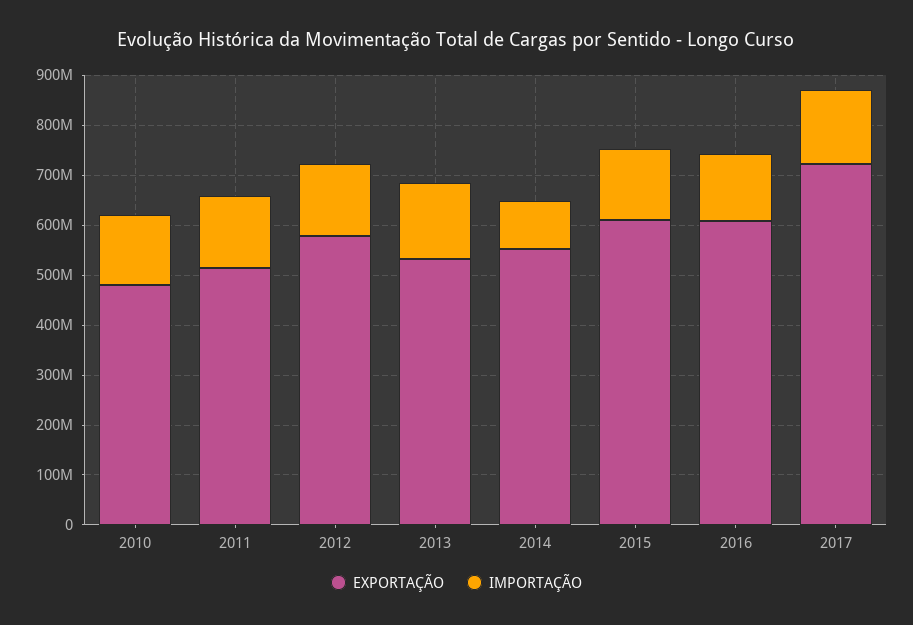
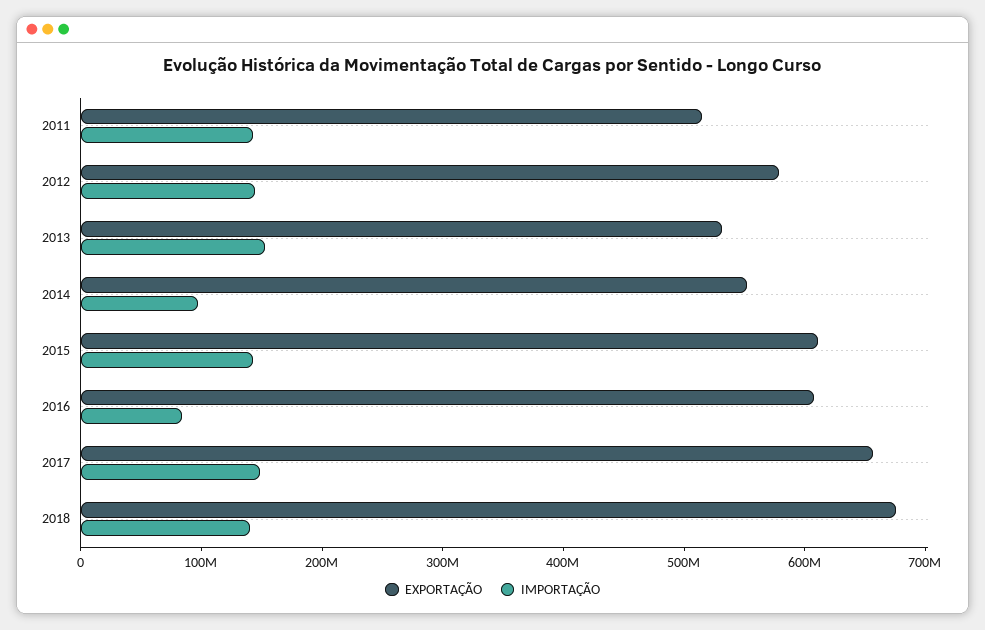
EXPORTAÇÃO, 2010: 480000000 -> none
IMPORTAÇÃO, 2010: 140000000 -> none
IMPORTAÇÃO, 2016: 140000000 -> 80000000
EXPORTAÇÃO, 2017: 720000000 -> 660000000
EXPORTAÇÃO, 2018: none -> 680000000
IMPORTAÇÃO, 2018: none -> 140000000

